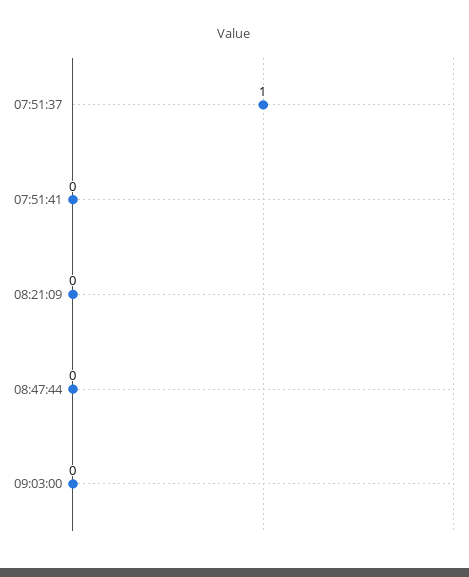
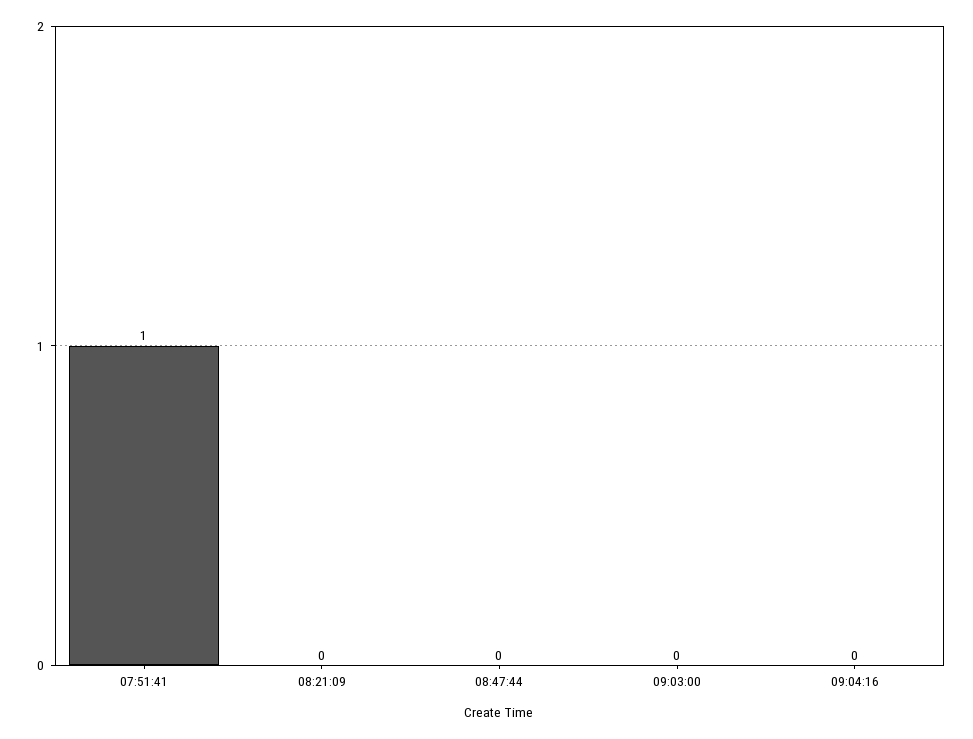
07:51:37: 1 -> none
07:51:41: 0 -> 1
09:04:16: none -> 0

